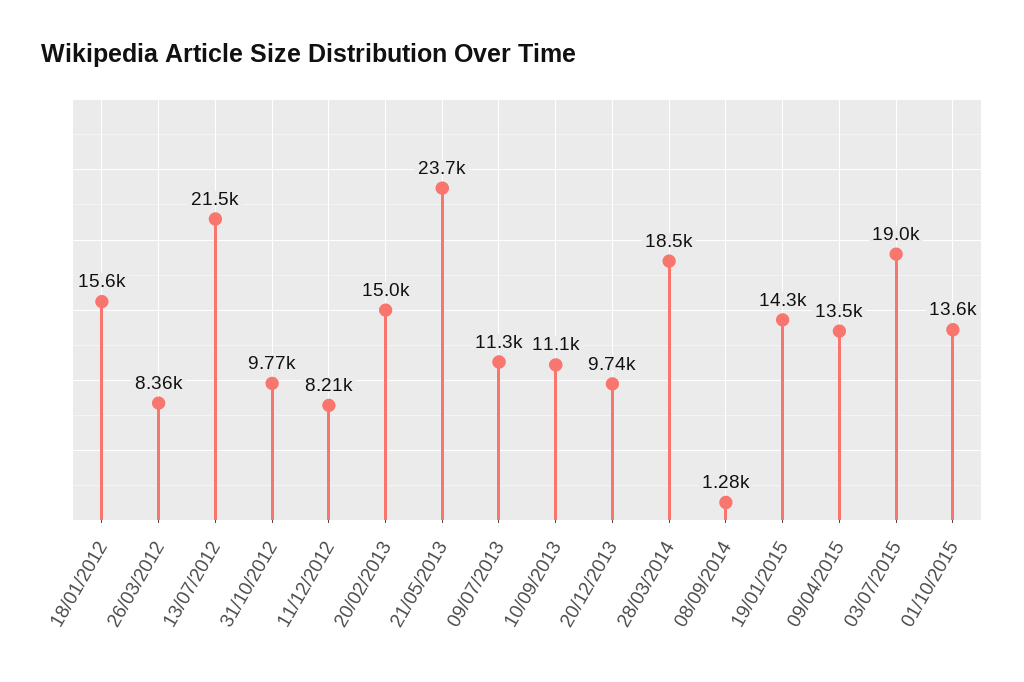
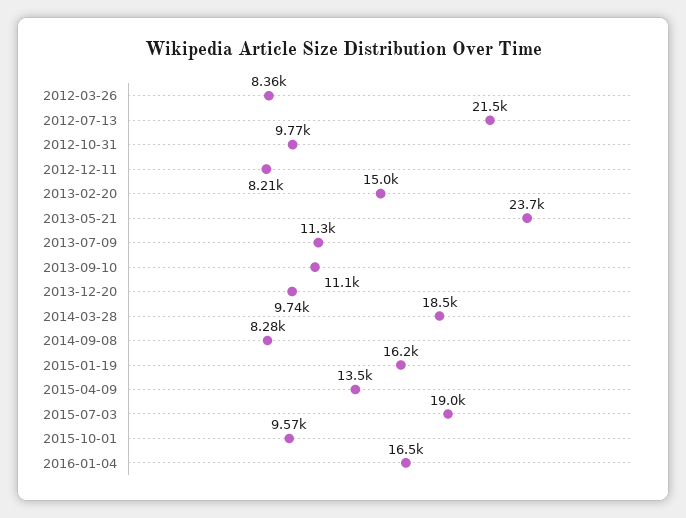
18/01/2012: 15600 -> none
08/09/2014: 1280 -> 8280
19/01/2015: 14300 -> 16200
01/10/2015: 13600 -> 9570
2016-01-04: none -> 16500

